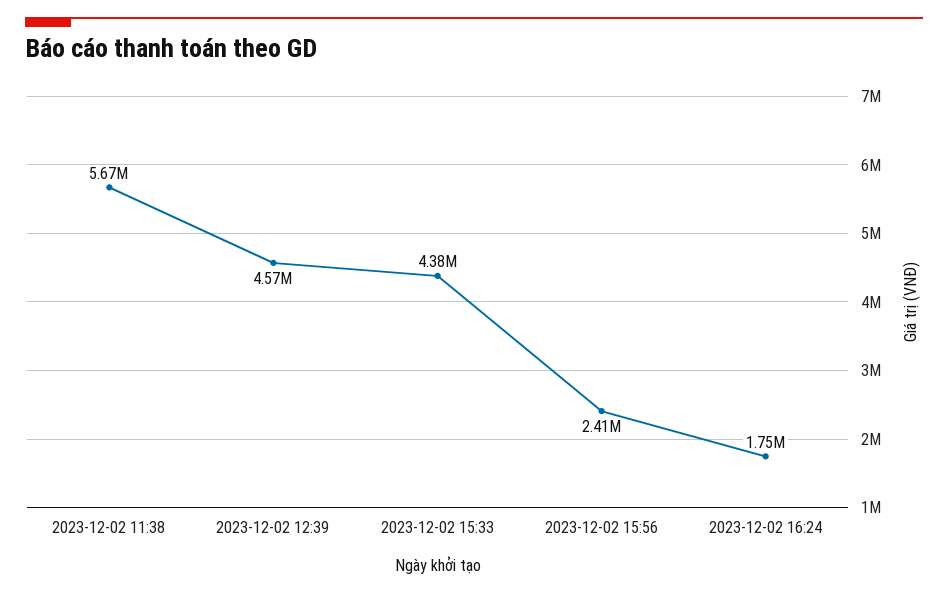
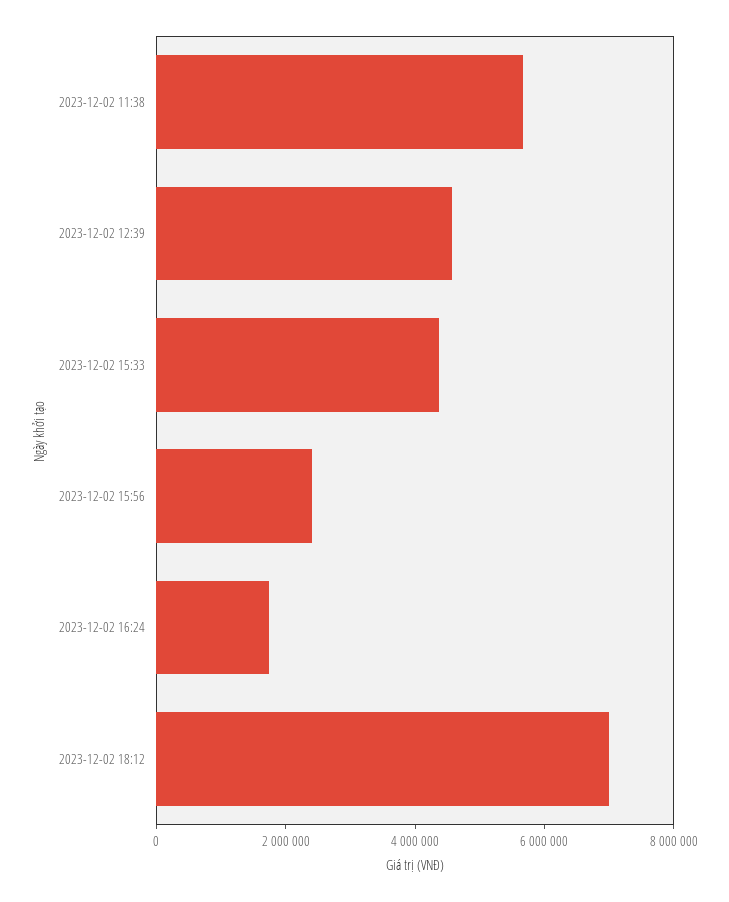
2023-12-02 18:12: none -> 7000000

